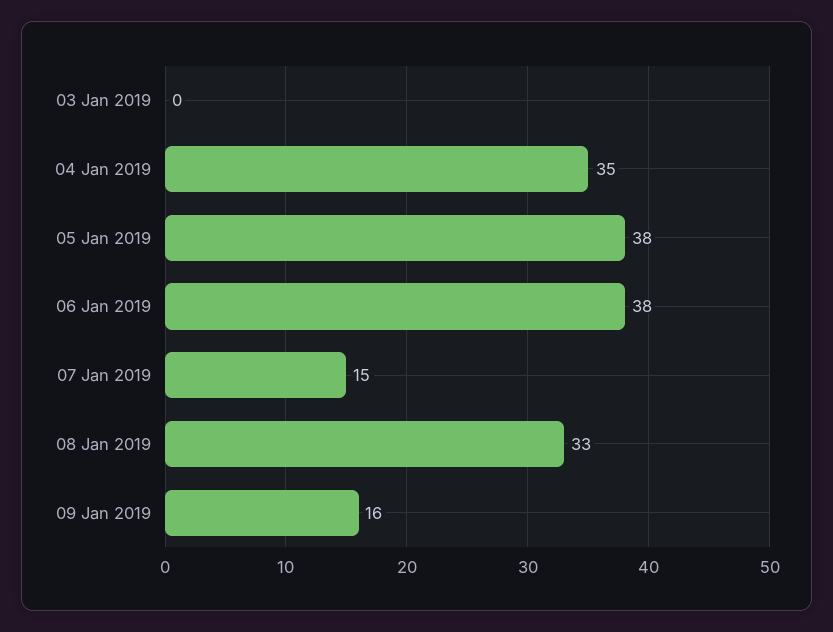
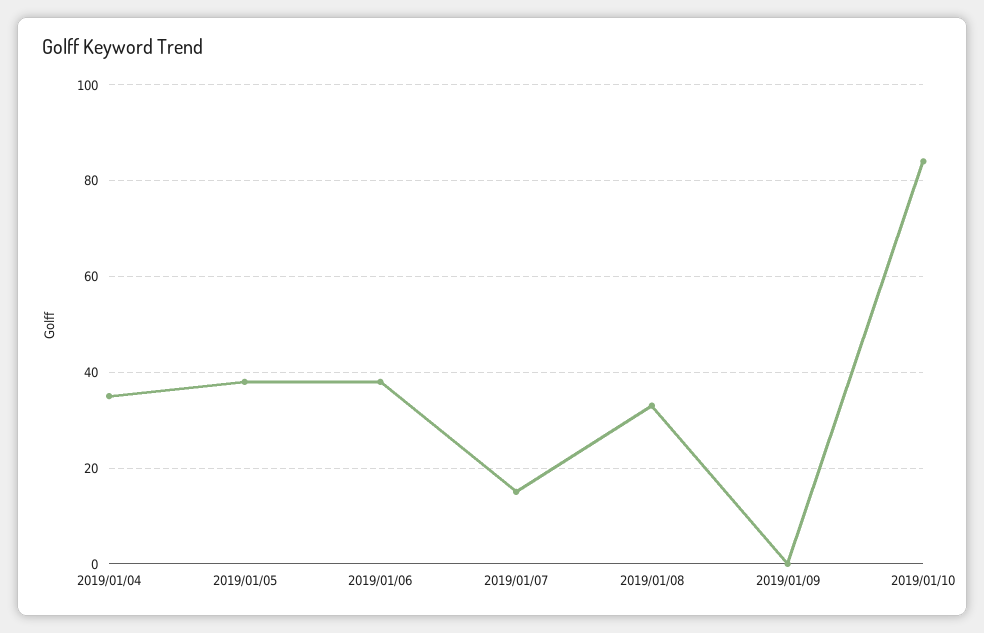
03 Jan 2019: 0 -> none
09 Jan 2019: 16 -> 0
2019/01/10: none -> 85

